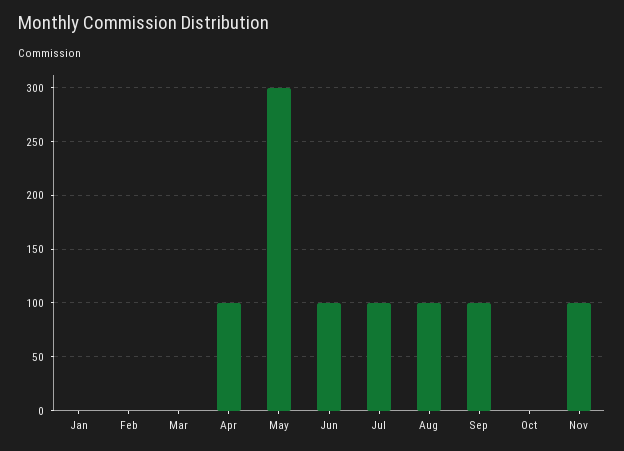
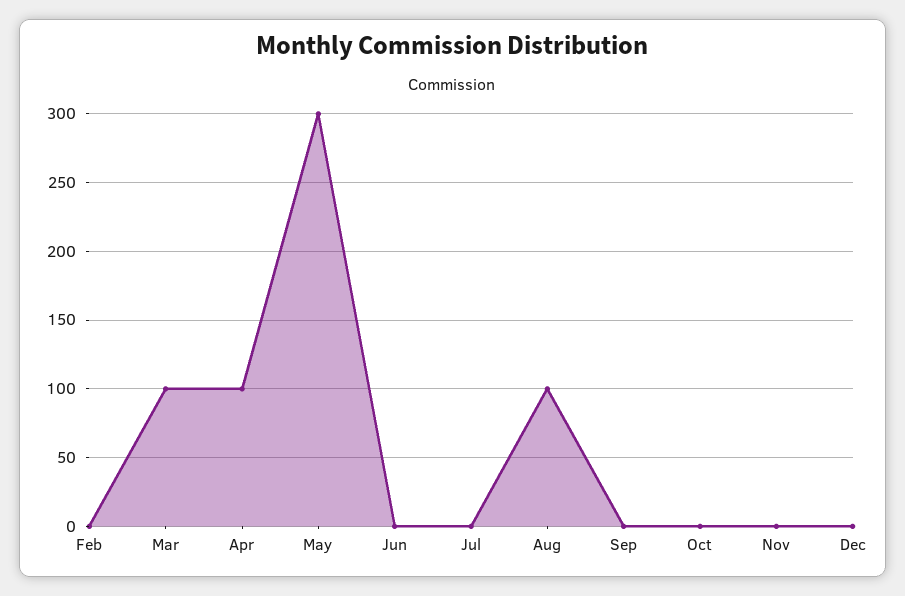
Jan: 0 -> none
Mar: 0 -> 100
Jun: 100 -> 0
Jul: 100 -> 0
Sep: 100 -> 0
Nov: 100 -> 0
Dec: none -> 0

